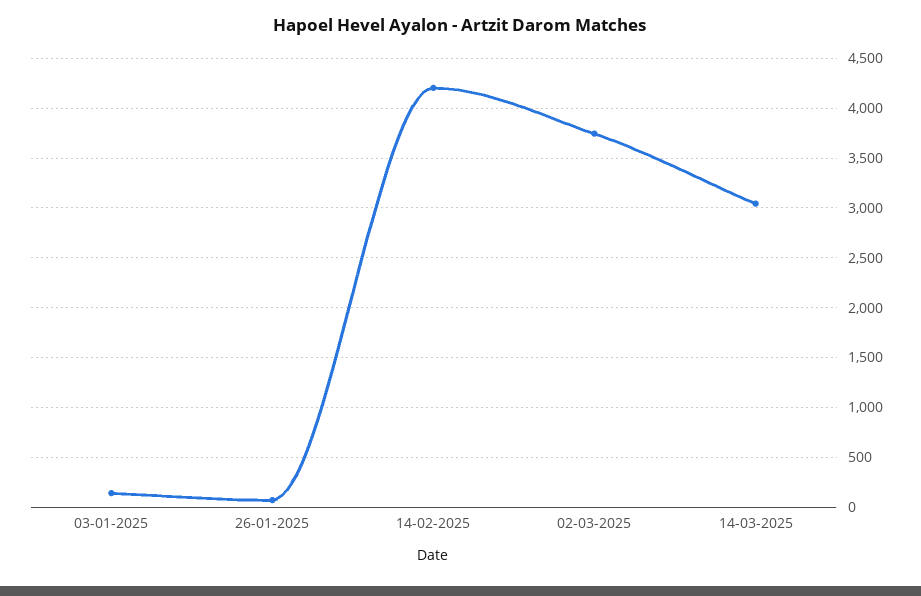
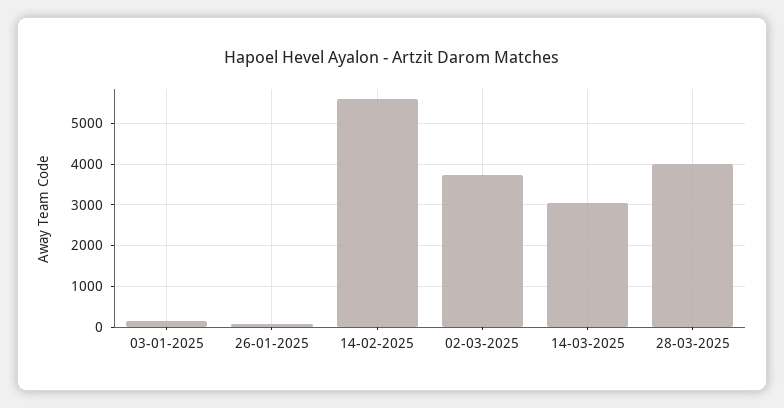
14-02-2025: 4200 -> 5600
28-03-2025: none -> 4000

